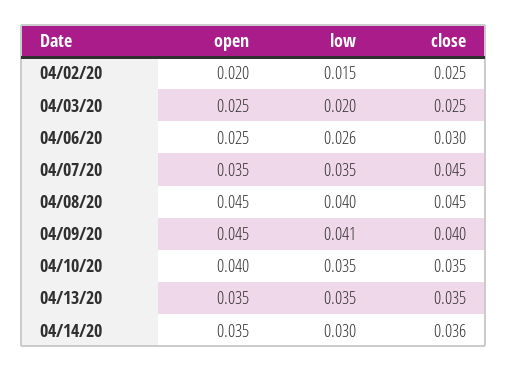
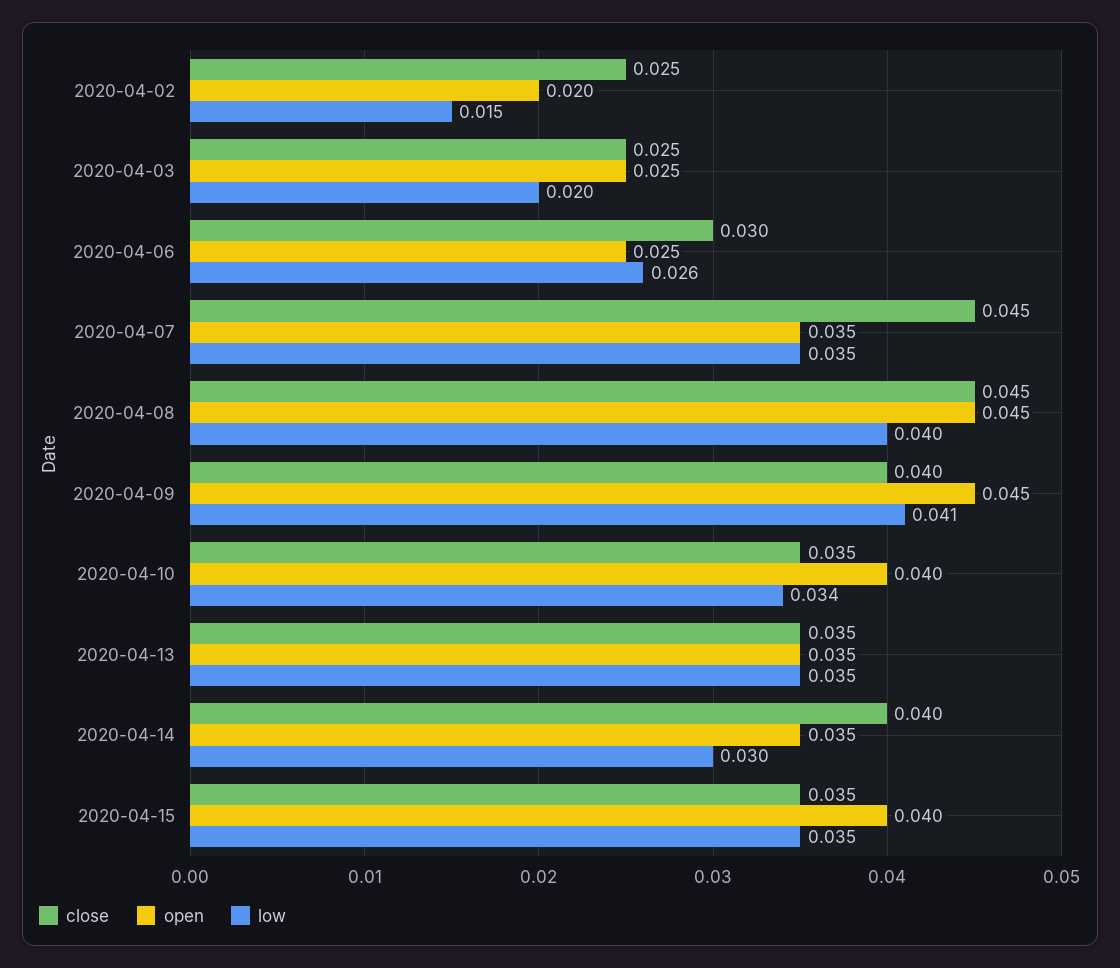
low, 04/10/20: 0.035 -> 0.034
close, 04/14/20: 0.036 -> 0.04
close, 2020-04-15: none -> 0.035
open, 2020-04-15: none -> 0.04
low, 2020-04-15: none -> 0.035

